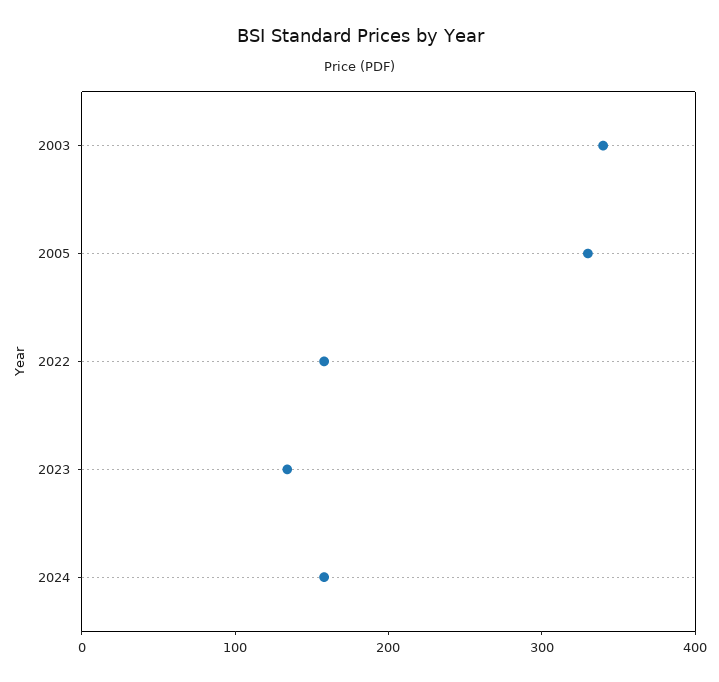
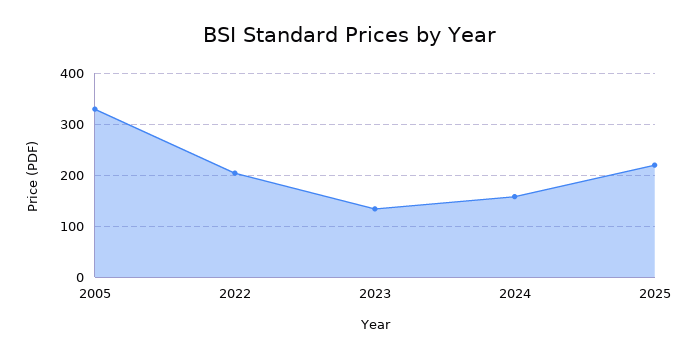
2003: 340 -> none
2022: 160 -> 200
2025: none -> 220

